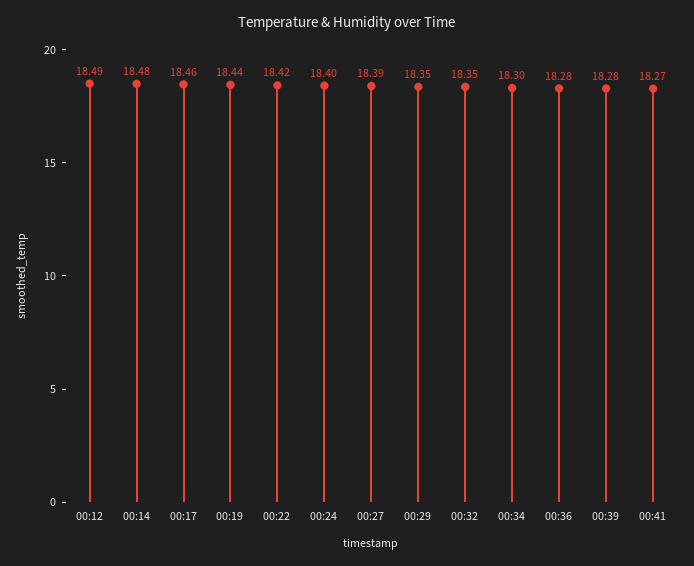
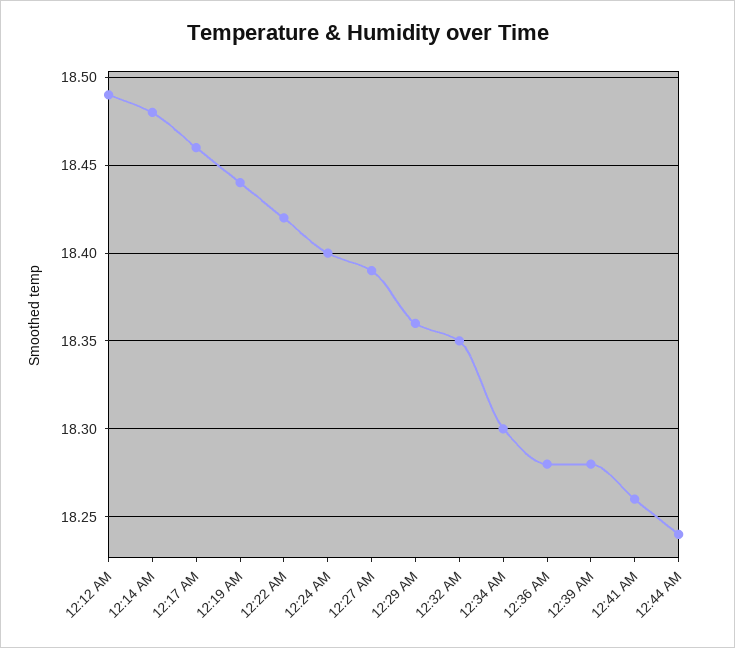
00:29: 18.35 -> 18.36
00:41: 18.27 -> 18.26
12:44 AM: none -> 18.24

